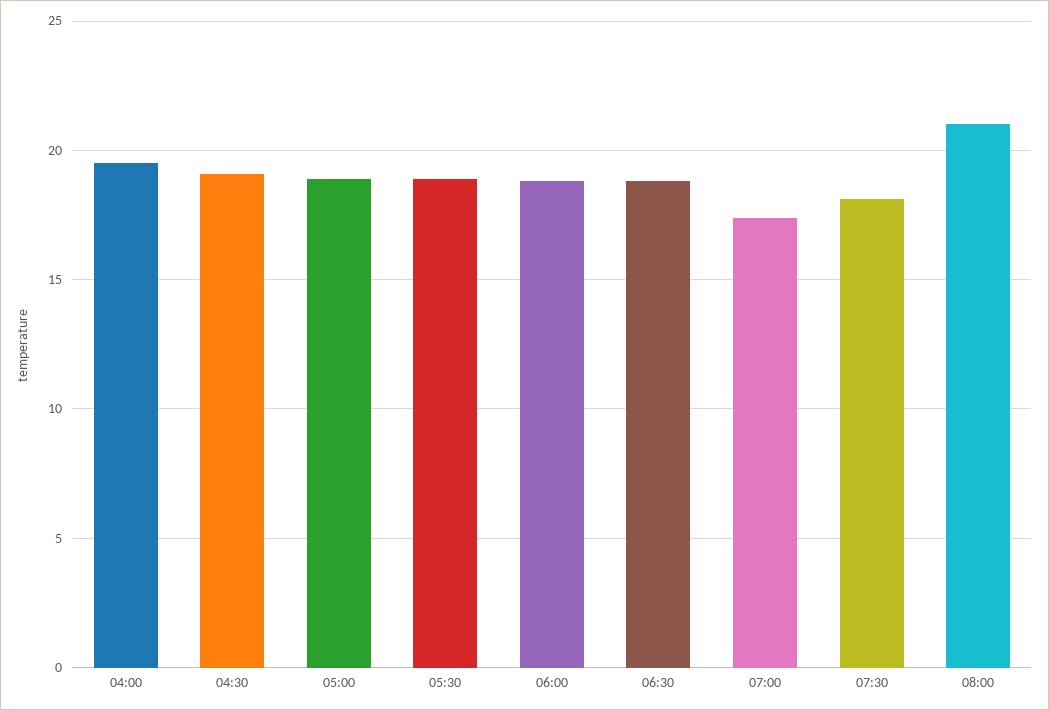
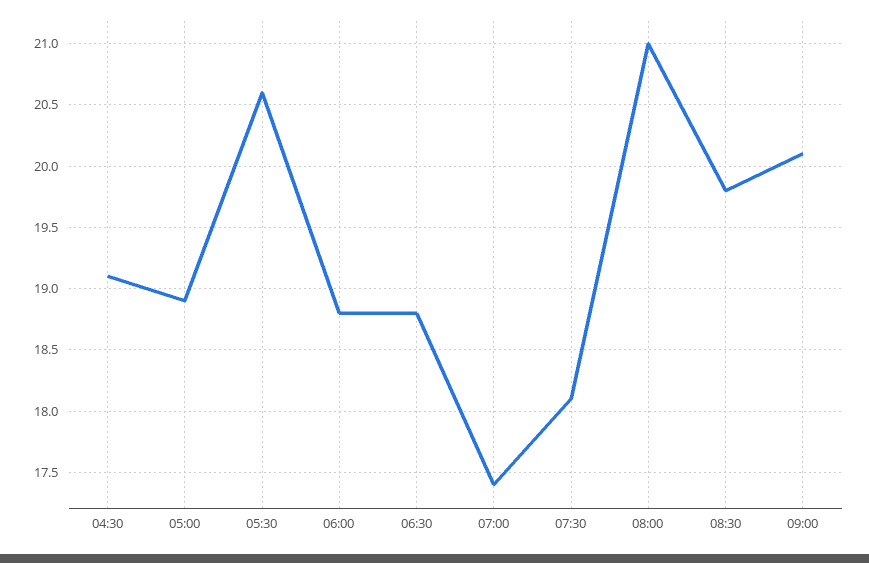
04:00: 19.5 -> none
05:30: 19 -> 20.6
08:30: none -> 19.8
09:00: none -> 20.1

